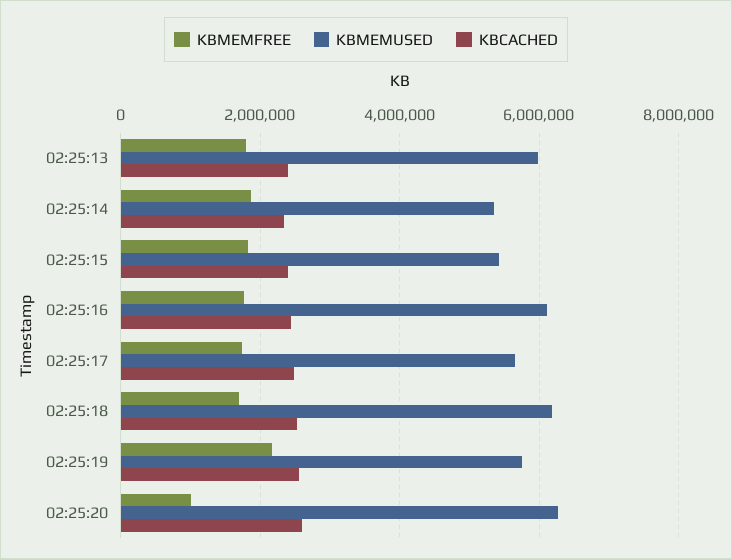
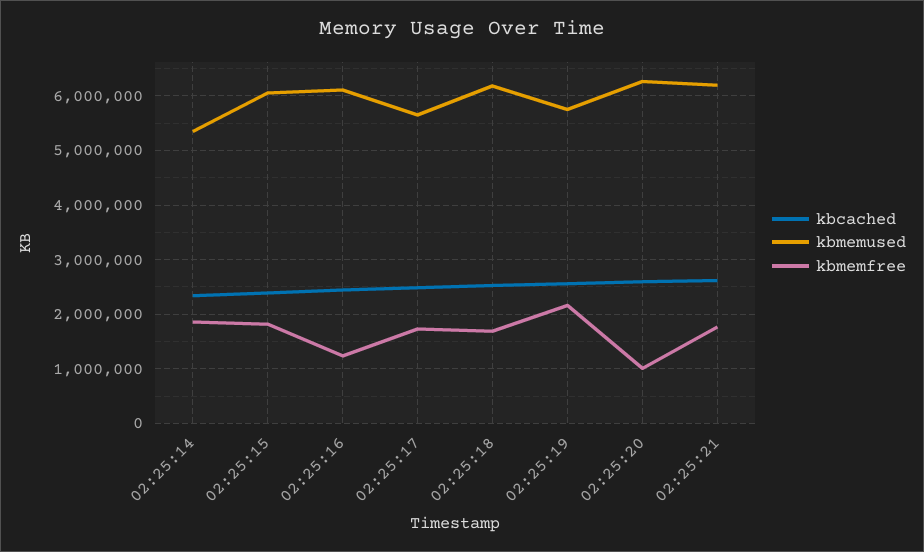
KBMEMFREE, 02:25:13: 1800000 -> none
KBMEMUSED, 02:25:13: 6000000 -> none
KBCACHED, 02:25:13: 2400000 -> none
KBMEMUSED, 02:25:15: 5400000 -> 6000000
KBMEMFREE, 02:25:16: 1800000 -> 1200000
KBCACHED, 02:25:21: none -> 2600000
KBMEMUSED, 02:25:21: none -> 6200000
KBMEMFREE, 02:25:21: none -> 1800000

